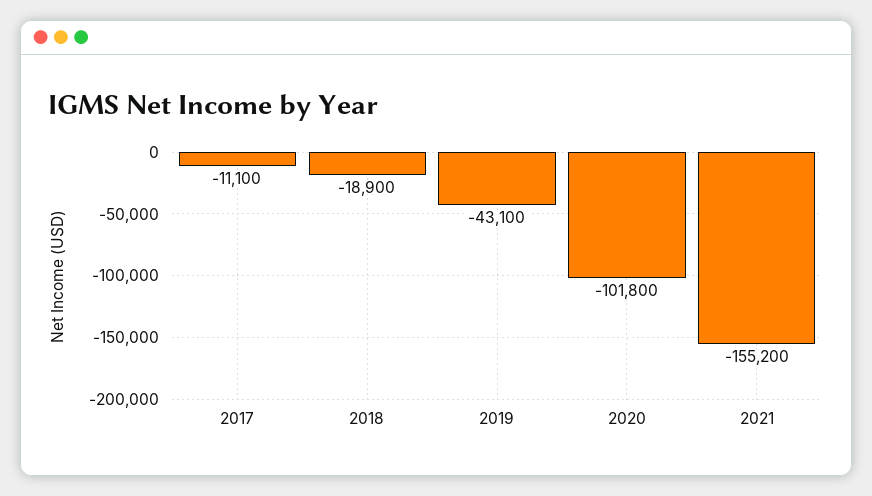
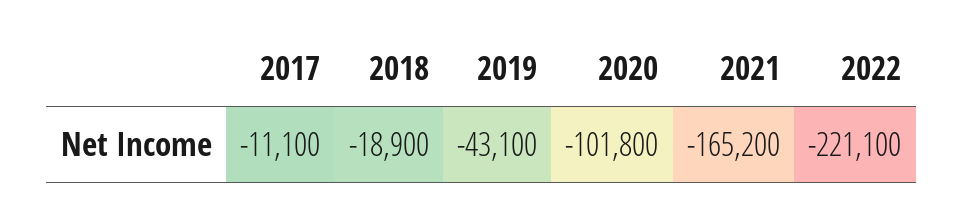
2021: -155200 -> -165200
2022: none -> -221100

